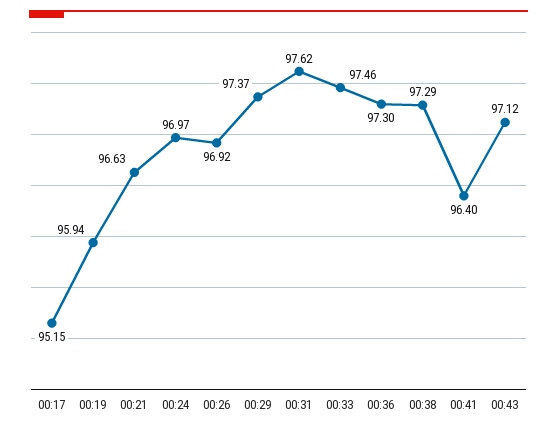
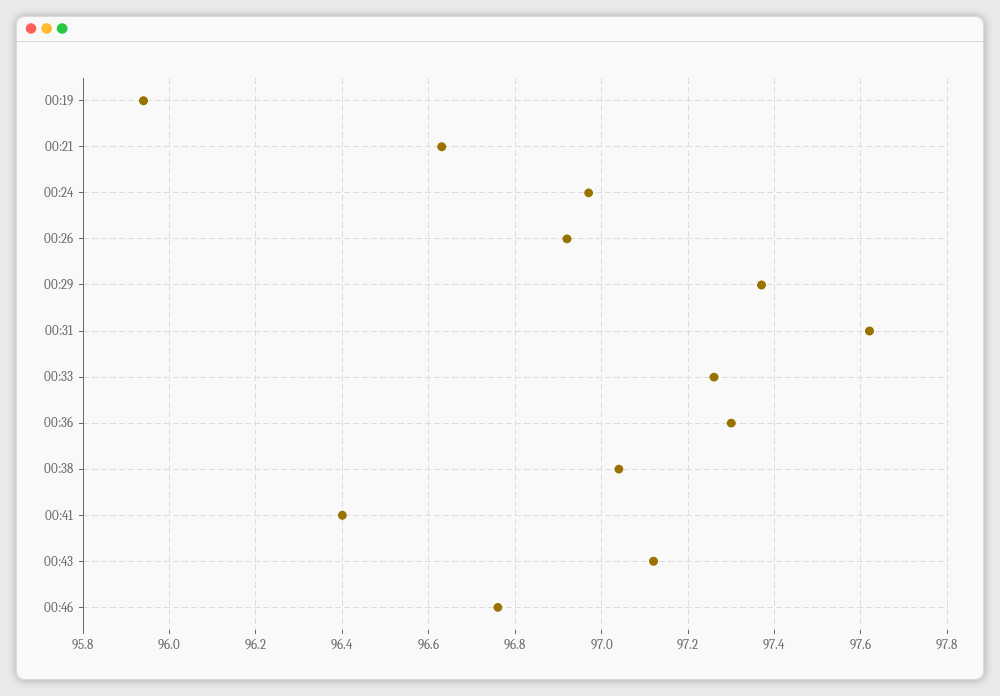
00:17: 95.15 -> none
00:33: 97.46 -> 97.25
00:38: 97.29 -> 97.05
00:46: none -> 96.75

